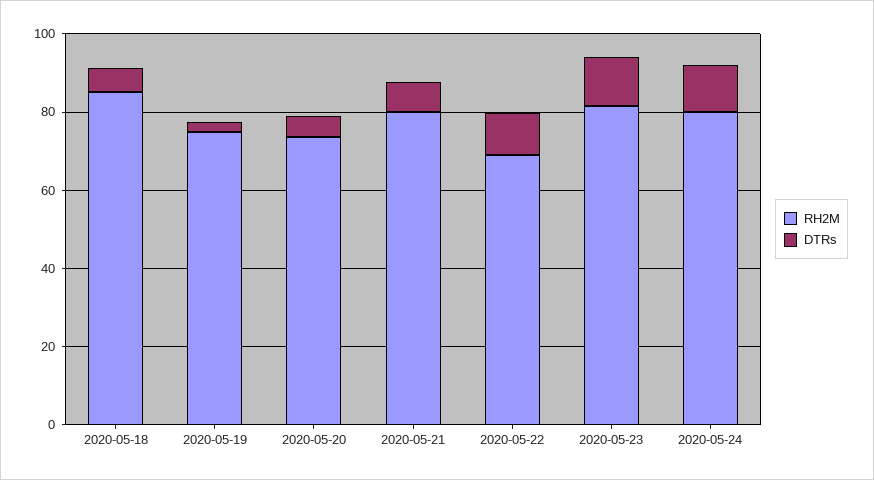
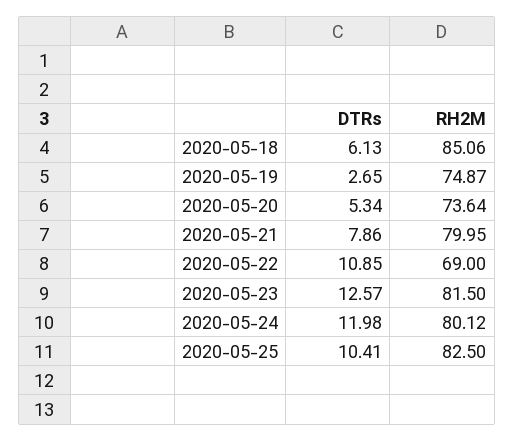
DTRs, 2020-05-25: none -> 10.41
RH2M, 2020-05-25: none -> 82.5

